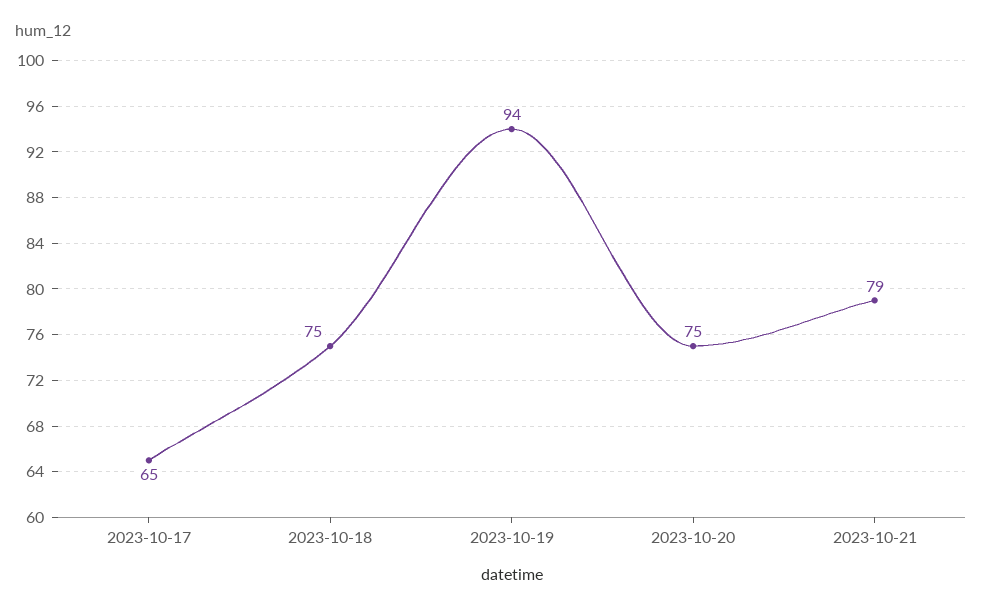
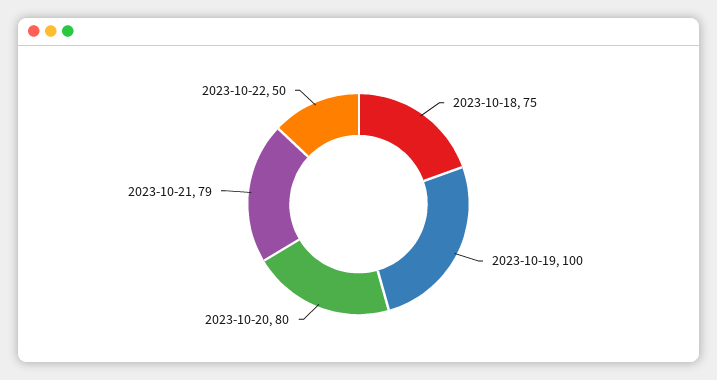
2023-10-17: 65 -> none
2023-10-19: 94 -> 100
2023-10-20: 75 -> 80
2023-10-22: none -> 50

